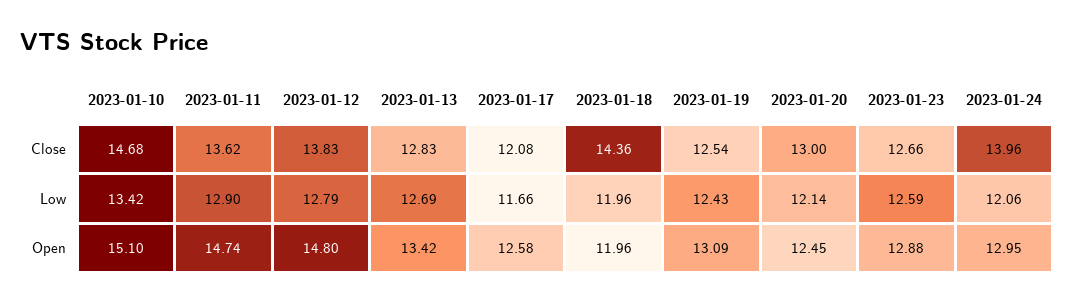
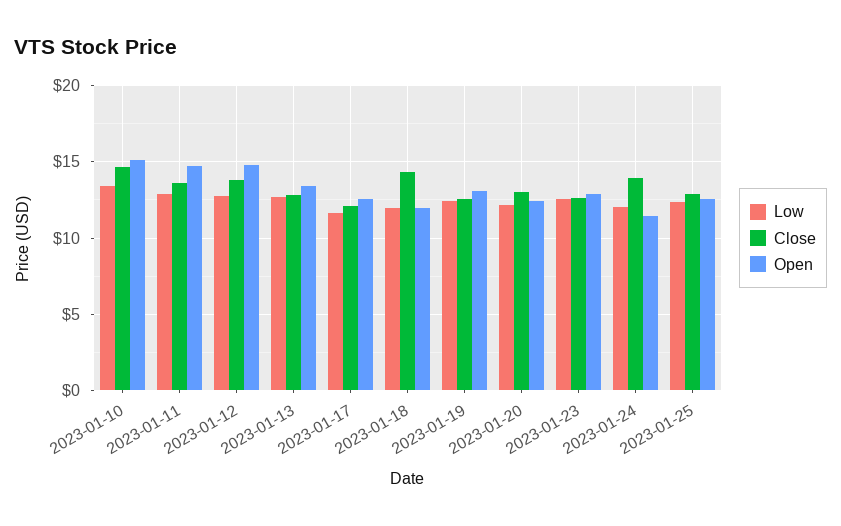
Open, 2023-01-24: 12.95 -> 11.5
Low, 2023-01-25: none -> 12.5
Close, 2023-01-25: none -> 13
Open, 2023-01-25: none -> 12.5

